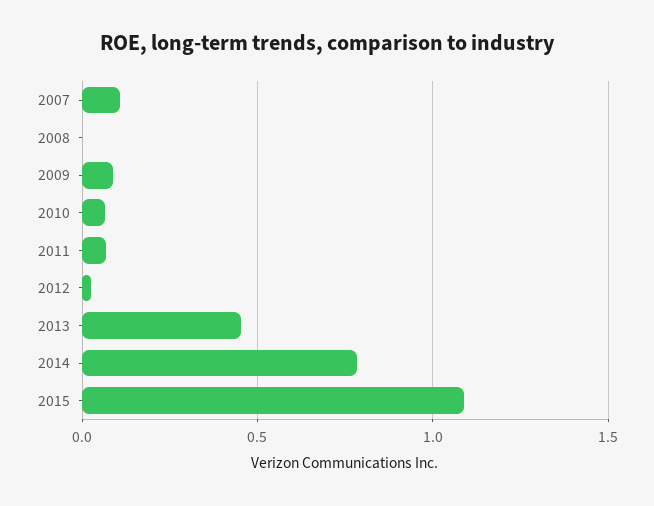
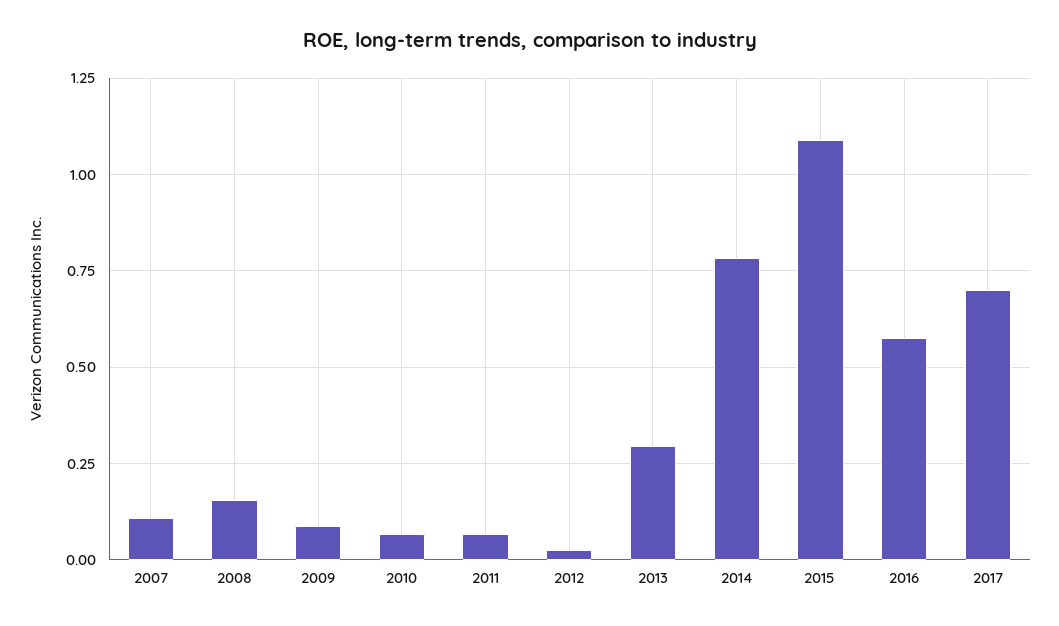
2008: 0 -> 0.15
2013: 0.45 -> 0.3
2016: none -> 0.575
2017: none -> 0.7

